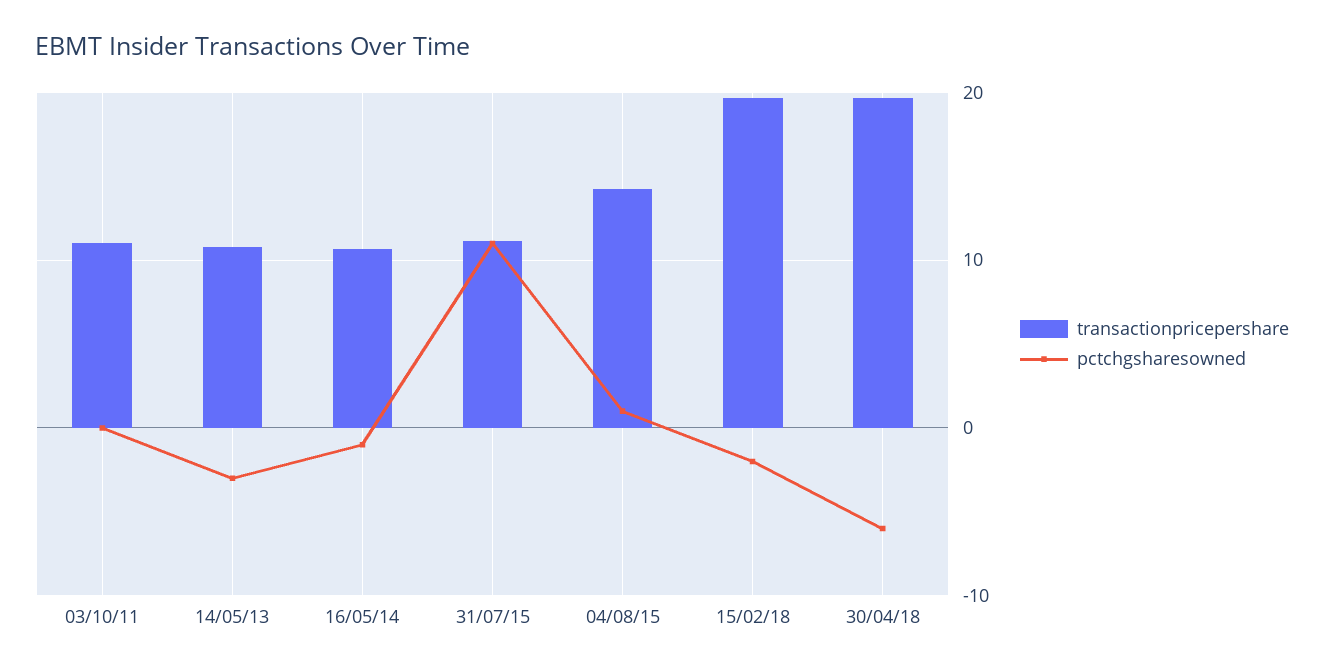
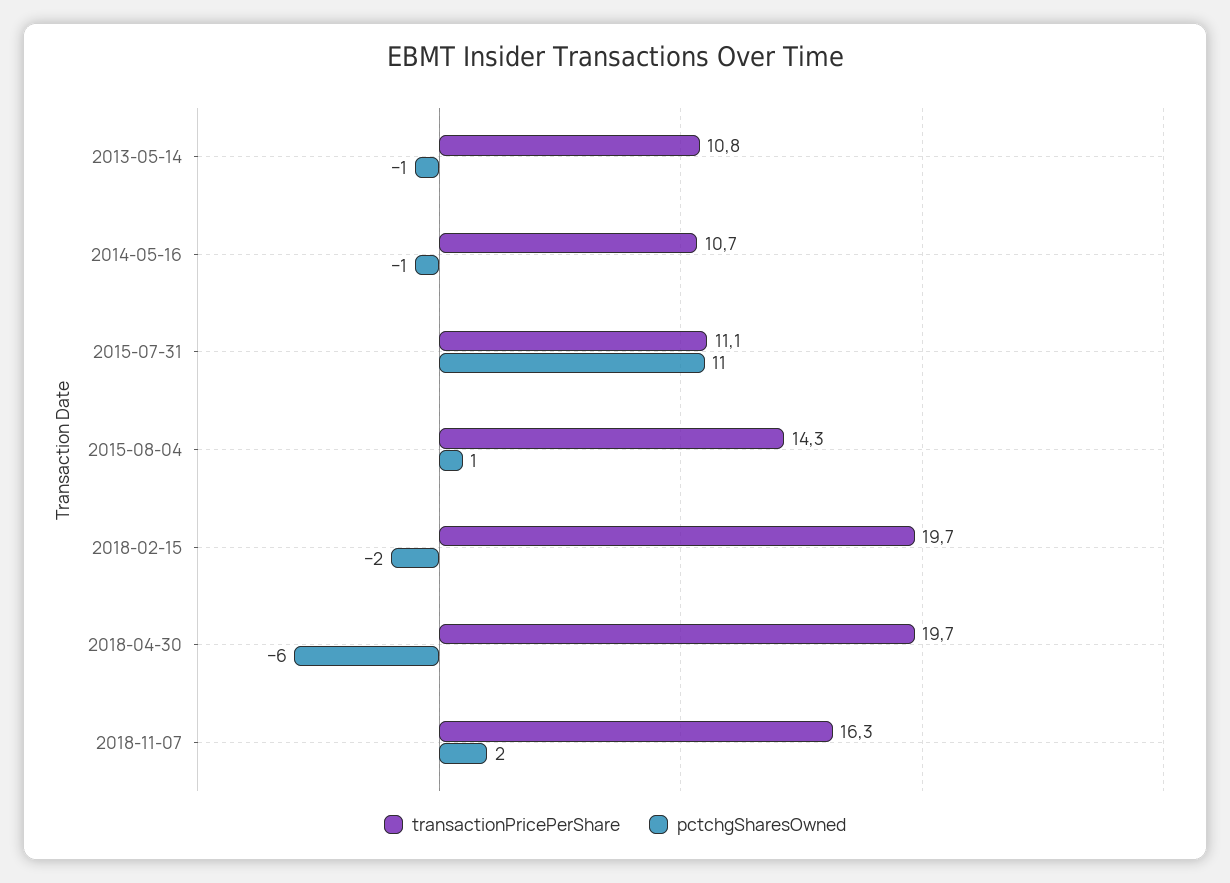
transactionpricepershare, 03/10/11: 11 -> none
pctchgsharesowned, 03/10/11: 0 -> none
pctchgsharesowned, 14/05/13: -3 -> -1
transactionpricepershare, 2018-11-07: none -> 16.3
pctchgsharesowned, 2018-11-07: none -> 2

